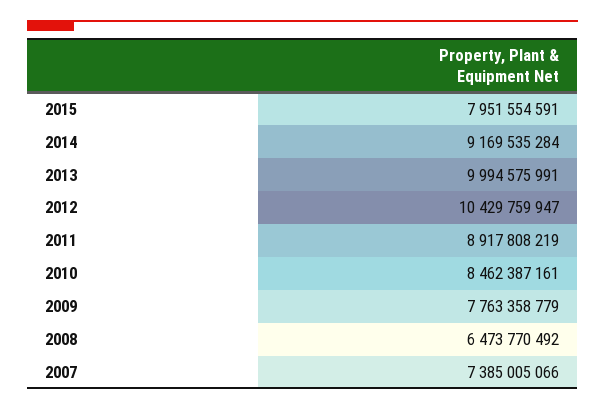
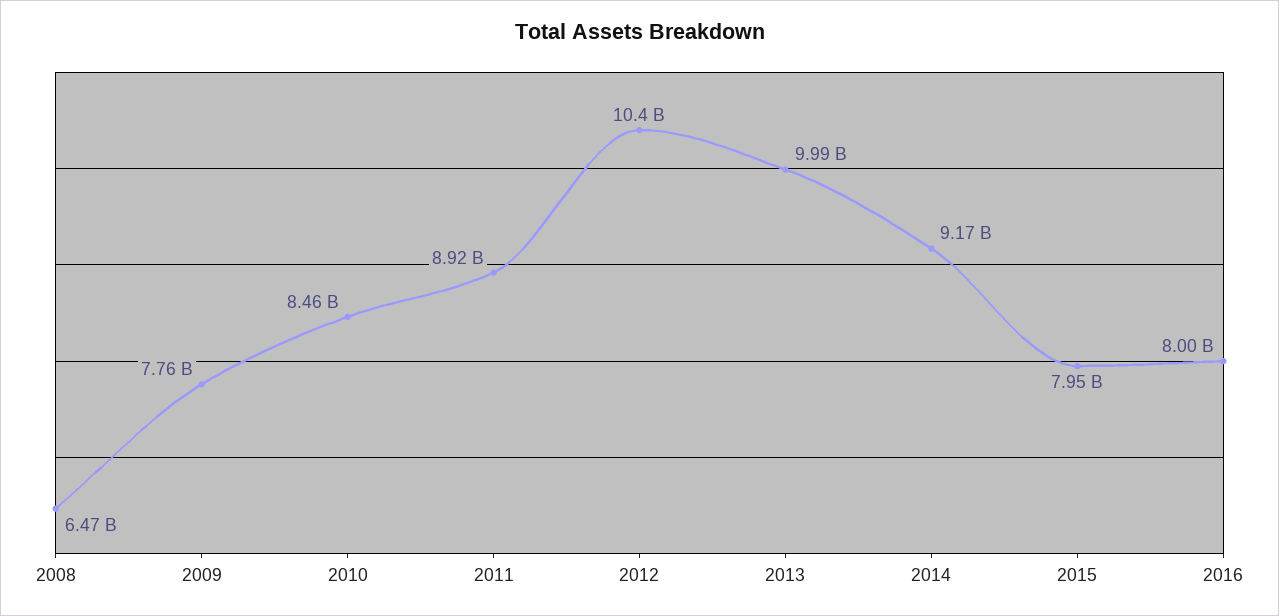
2007: 7385005066 -> none
2016: none -> 8000000000

